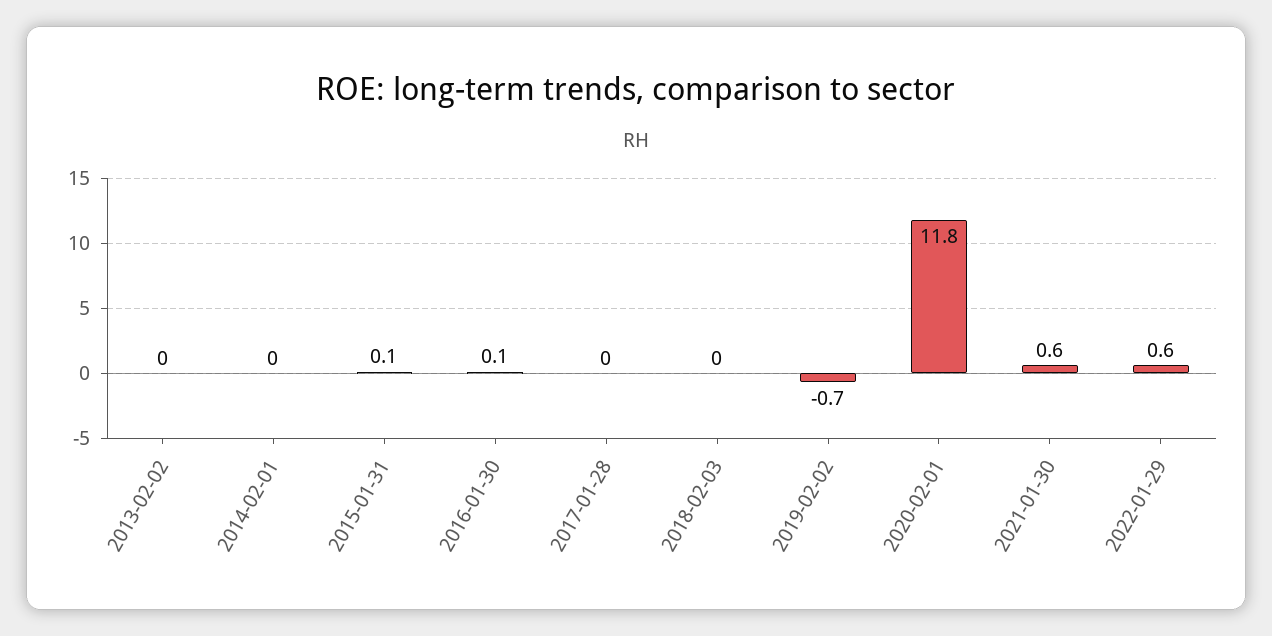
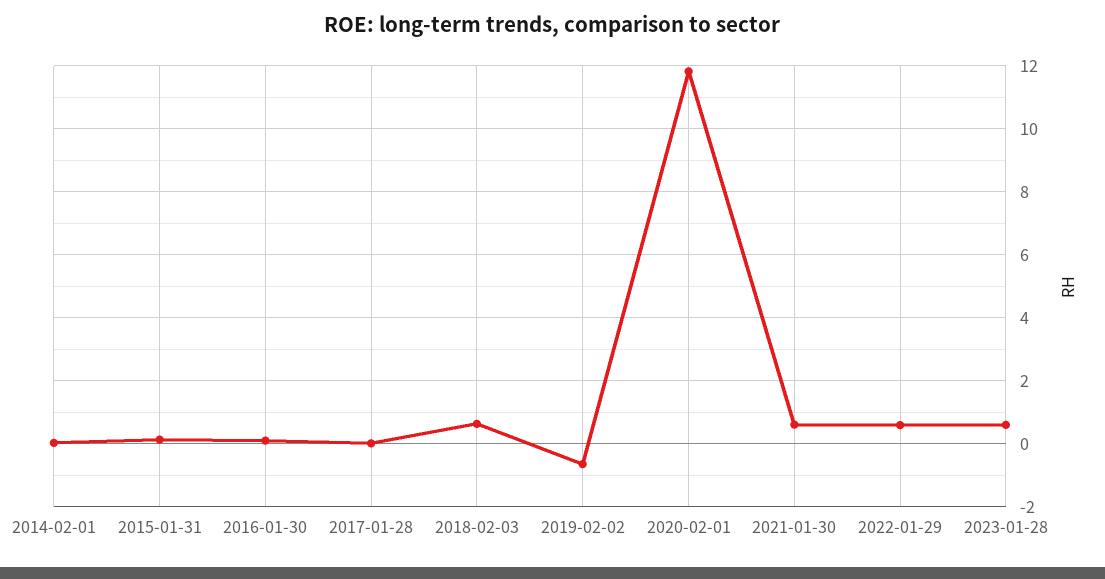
2013-02-02: 0 -> none
2018-02-03: 0 -> 0.6
2023-01-28: none -> 0.6

